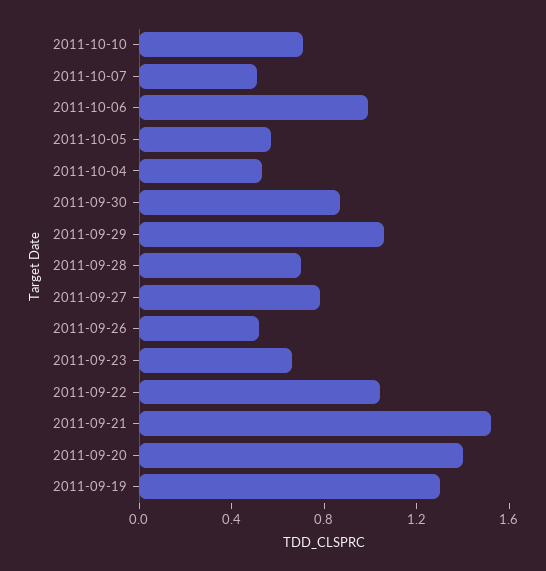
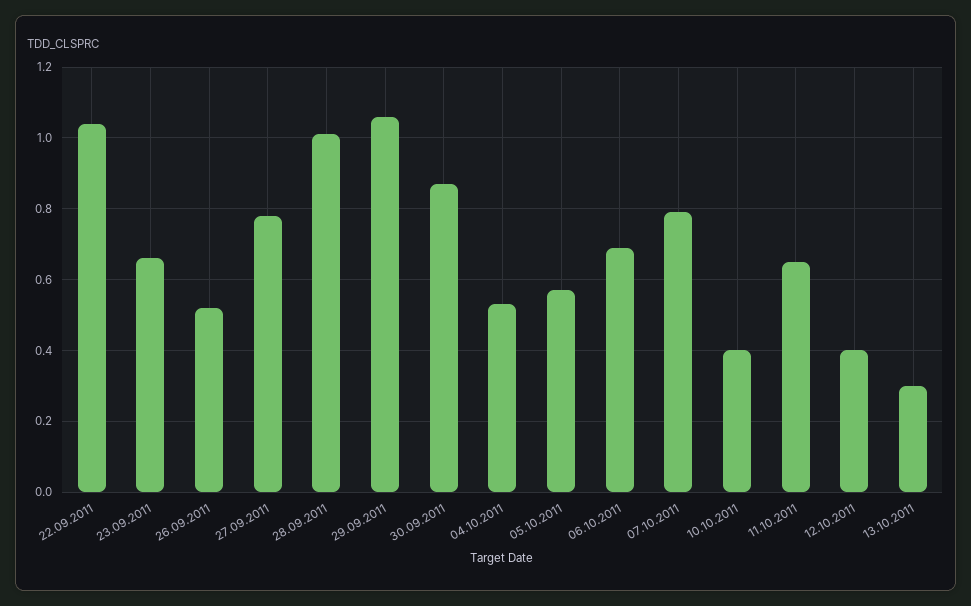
2011-10-10: 0.7 -> 0.4
2011-10-07: 0.5 -> 0.8
2011-10-06: 1 -> 0.7
2011-09-28: 0.7 -> 1
2011-09-21: 1.5 -> none
2011-09-20: 1.4 -> none
2011-09-19: 1.3 -> none
11.10.2011: none -> 0.65
12.10.2011: none -> 0.4
13.10.2011: none -> 0.3

